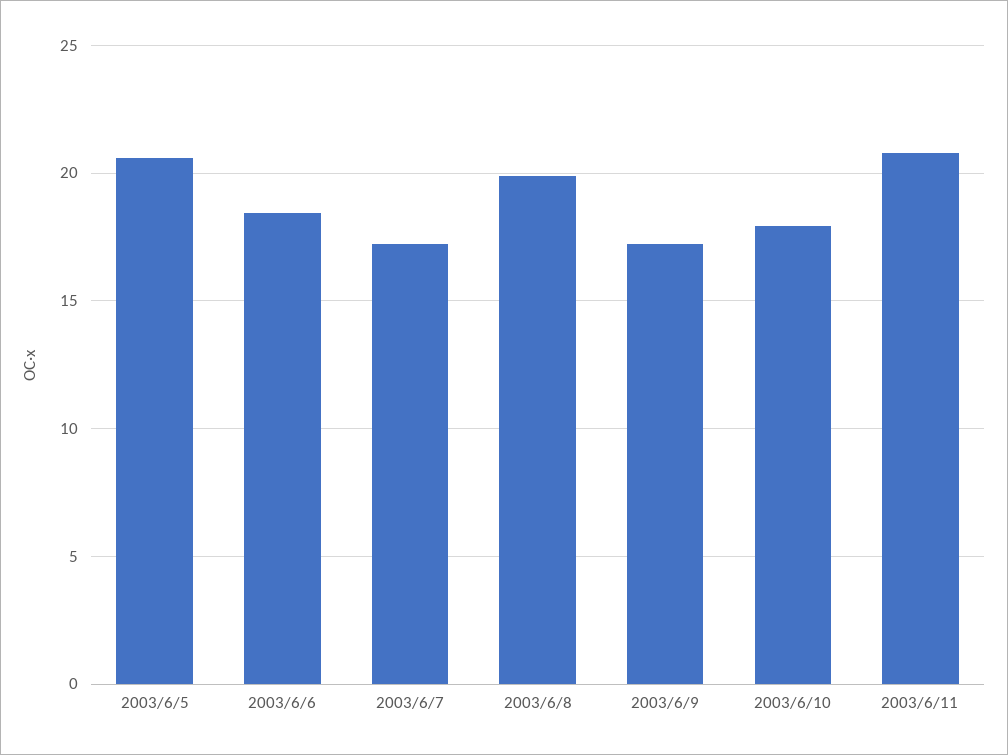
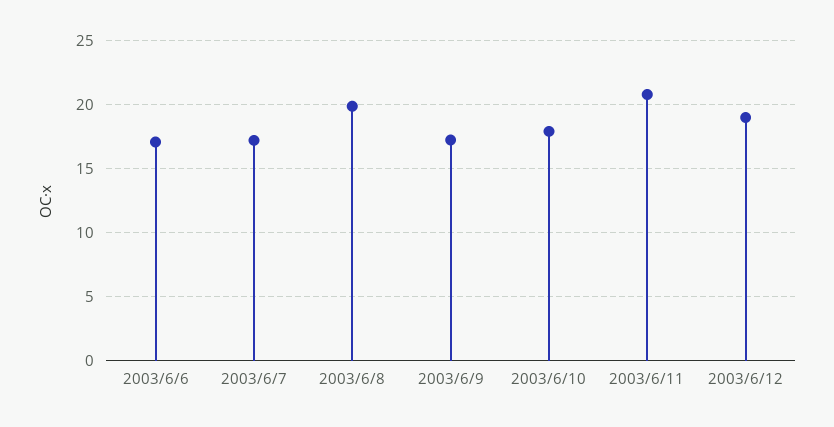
2003/6/5: 20.5 -> none
2003/6/6: 18.5 -> 17
2003/6/12: none -> 19

